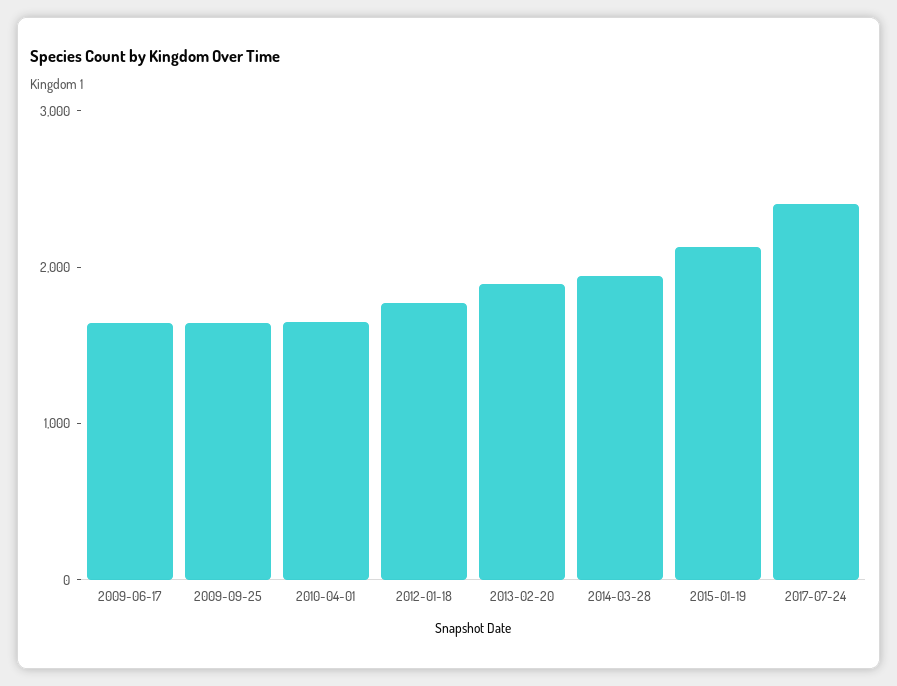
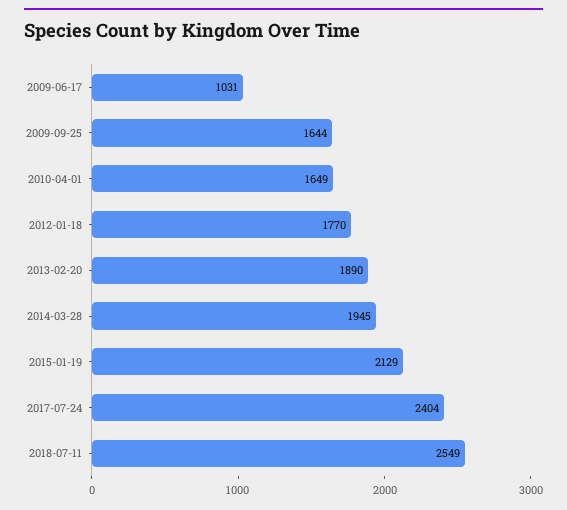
2009-06-17: 1600 -> 1031
2018-07-11: none -> 2549

